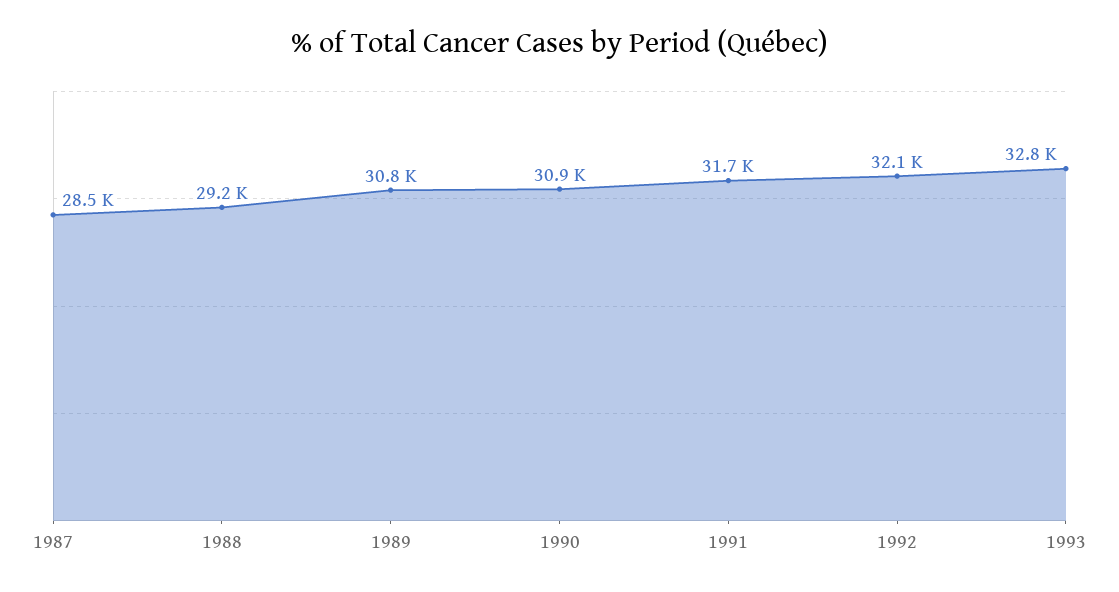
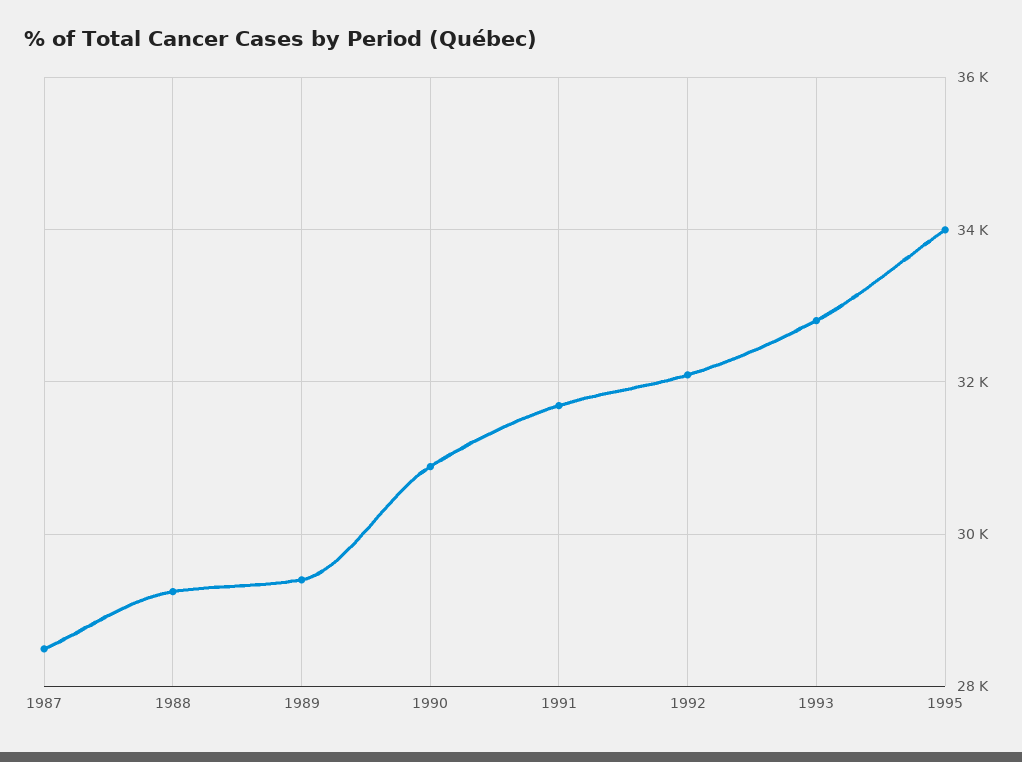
1989: 30800 -> 29400
1995: none -> 34000

